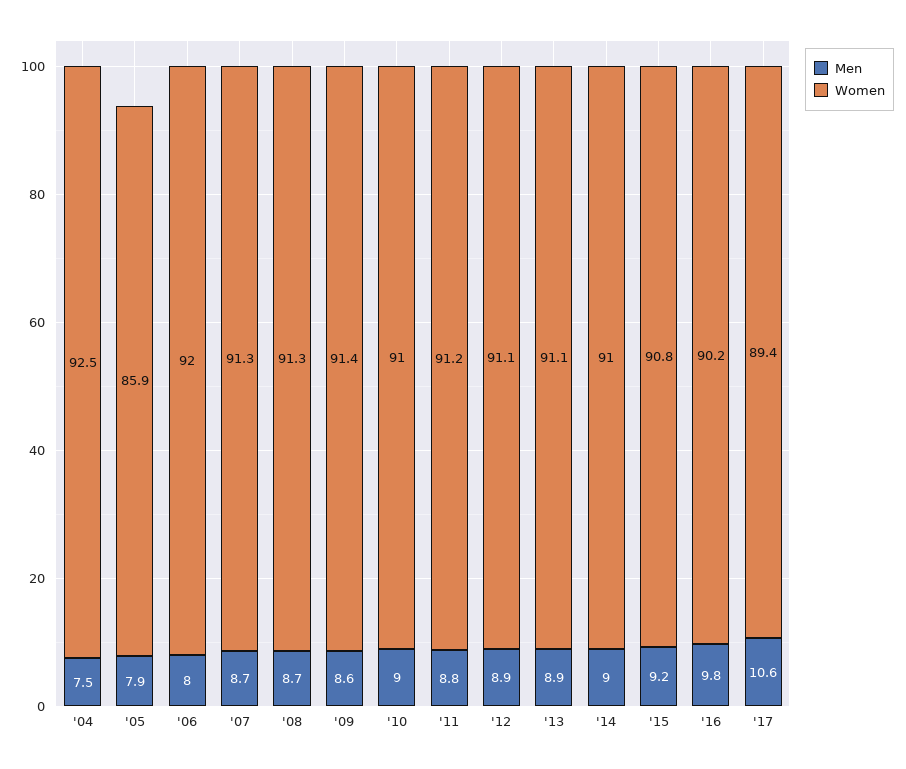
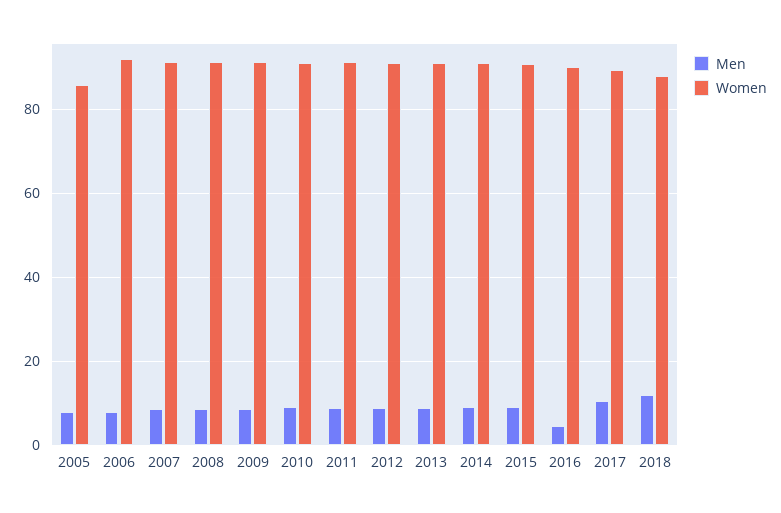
Men, '04: 7.5 -> none
Women, '04: 92.5 -> none
Men, '16: 9.8 -> 4
Men, 2018: none -> 12
Women, 2018: none -> 88

